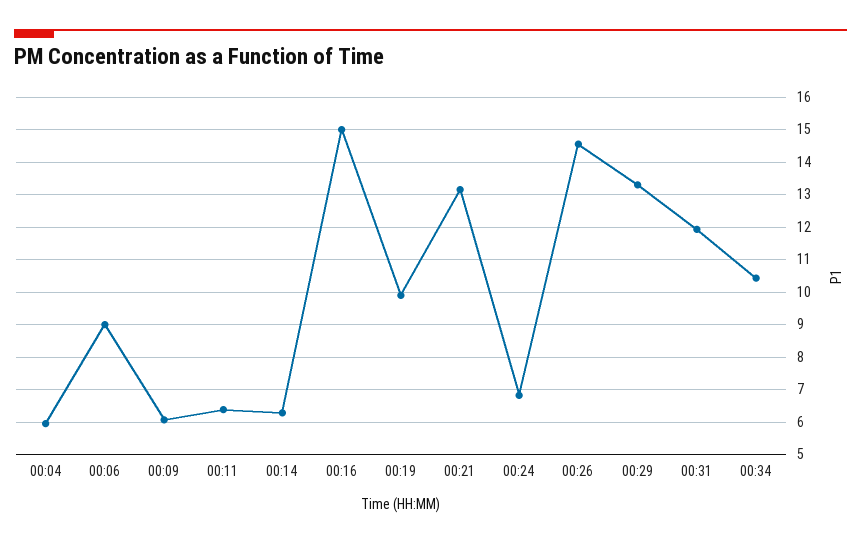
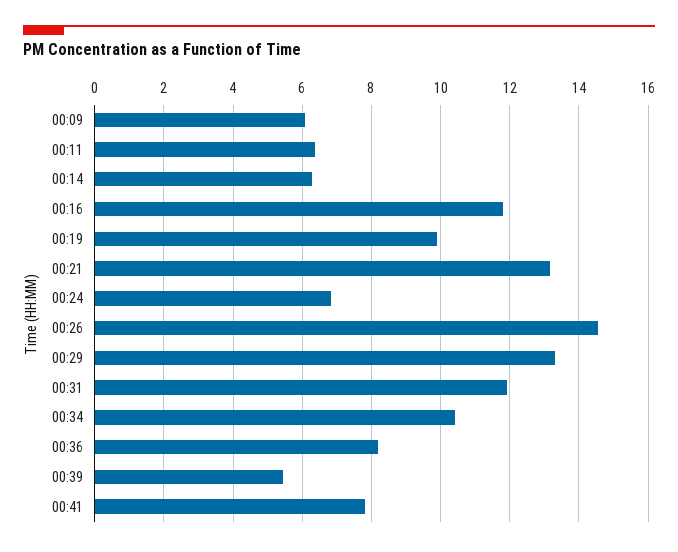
00:04: 6 -> none
00:06: 9 -> none
00:16: 15 -> 11.8
00:36: none -> 8.2
00:39: none -> 5.4
00:41: none -> 7.8

